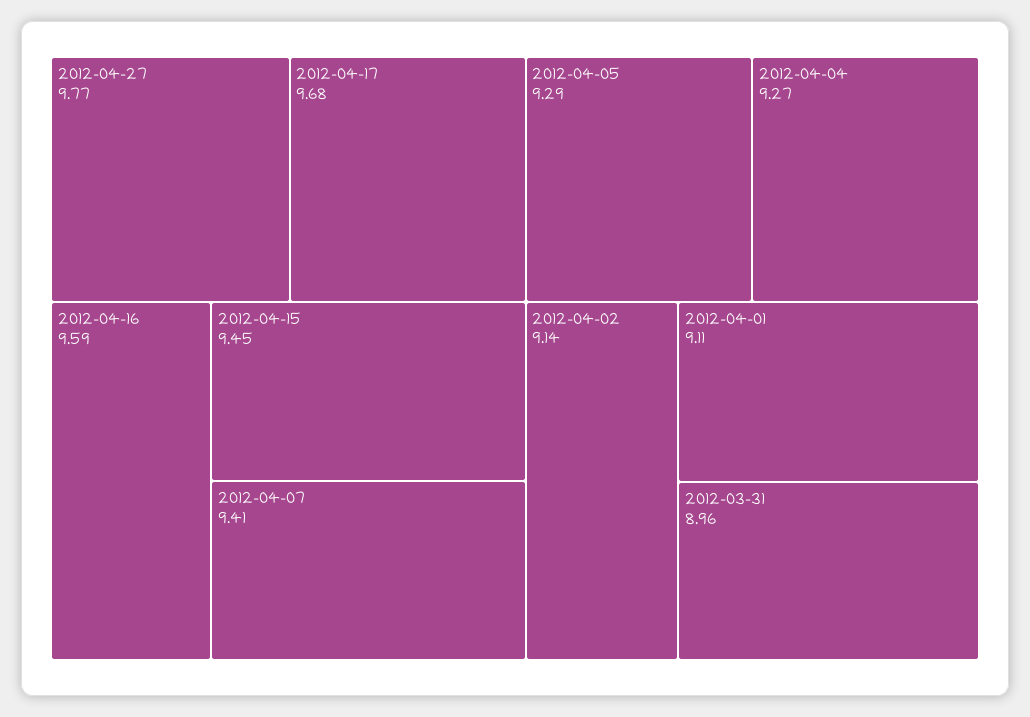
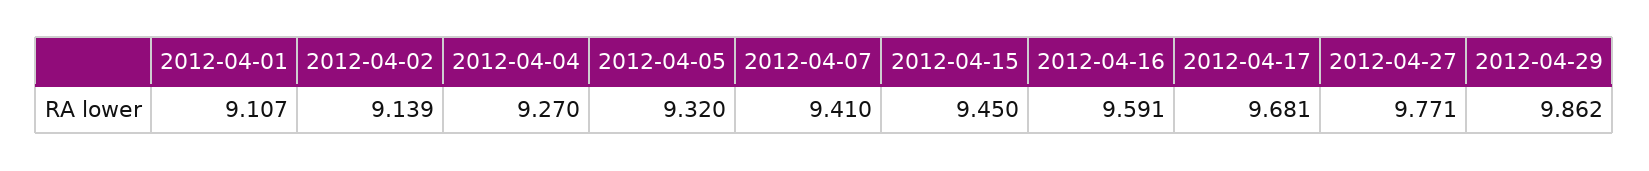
2012-04-05: 9.29 -> 9.32
2012-03-31: 8.96 -> none
2012-04-29: none -> 9.862

